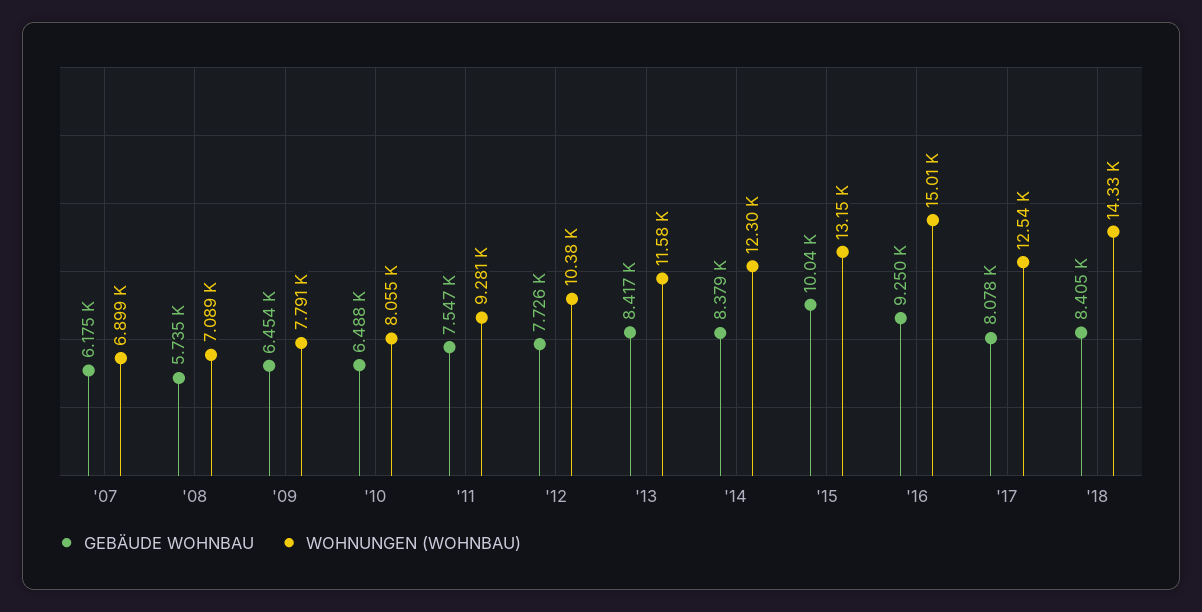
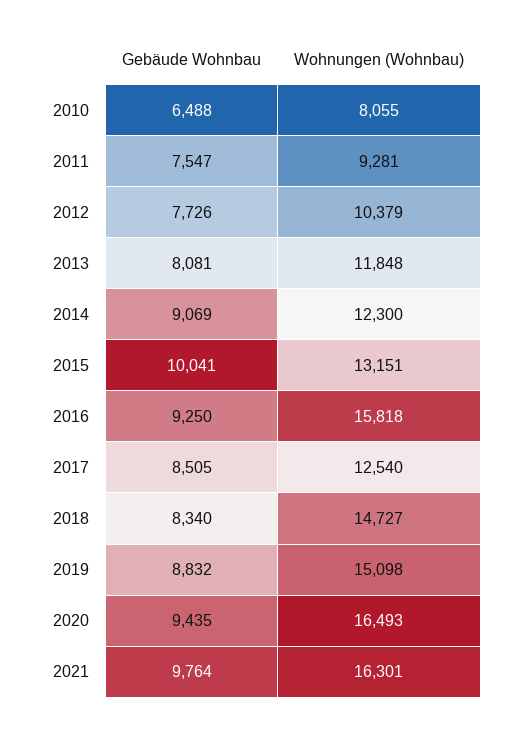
GEBÄUDE WOHNBAU, '07: 6175 -> none
WOHNUNGEN (WOHNBAU), '07: 6899 -> none
GEBÄUDE WOHNBAU, '08: 5735 -> none
WOHNUNGEN (WOHNBAU), '08: 7089 -> none
GEBÄUDE WOHNBAU, '09: 6454 -> none
WOHNUNGEN (WOHNBAU), '09: 7791 -> none
GEBÄUDE WOHNBAU, '13: 8417 -> 8081
WOHNUNGEN (WOHNBAU), '13: 11580 -> 11848
GEBÄUDE WOHNBAU, '14: 8379 -> 9069
WOHNUNGEN (WOHNBAU), '16: 15010 -> 15818
GEBÄUDE WOHNBAU, '17: 8078 -> 8505
GEBÄUDE WOHNBAU, '18: 8405 -> 8340
WOHNUNGEN (WOHNBAU), '18: 14330 -> 14727
GEBÄUDE WOHNBAU, 2019: none -> 8832
WOHNUNGEN (WOHNBAU), 2019: none -> 15098
GEBÄUDE WOHNBAU, 2020: none -> 9435
WOHNUNGEN (WOHNBAU), 2020: none -> 16493
GEBÄUDE WOHNBAU, 2021: none -> 9764
WOHNUNGEN (WOHNBAU), 2021: none -> 16301

